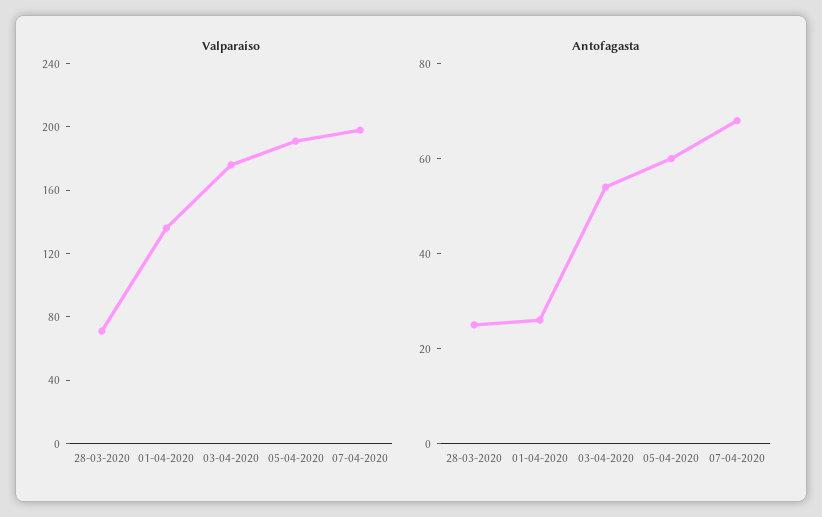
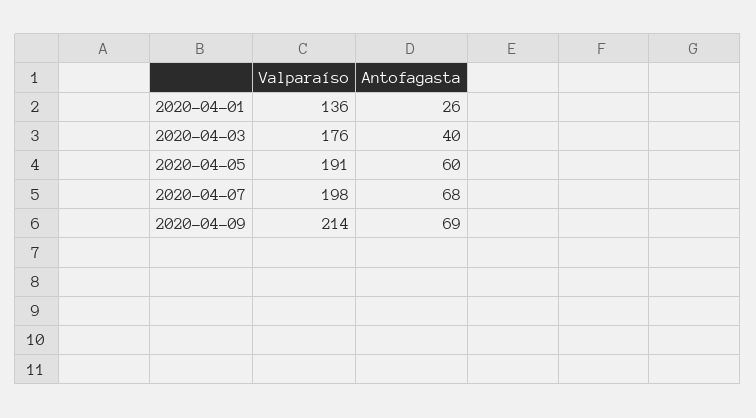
Valparaíso, 28-03-2020: 70 -> none
Antofagasta, 28-03-2020: 25 -> none
Antofagasta, 03-04-2020: 55 -> 40
Valparaíso, 2020-04-09: none -> 214
Antofagasta, 2020-04-09: none -> 69

